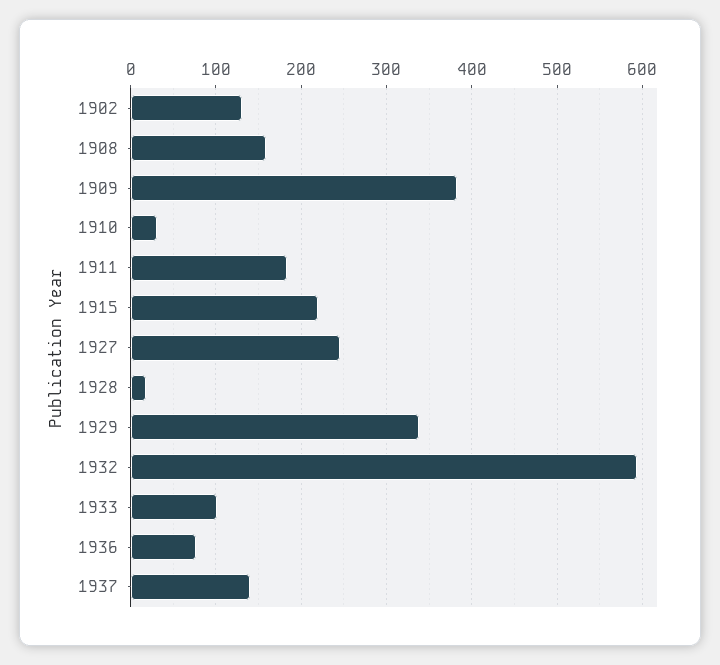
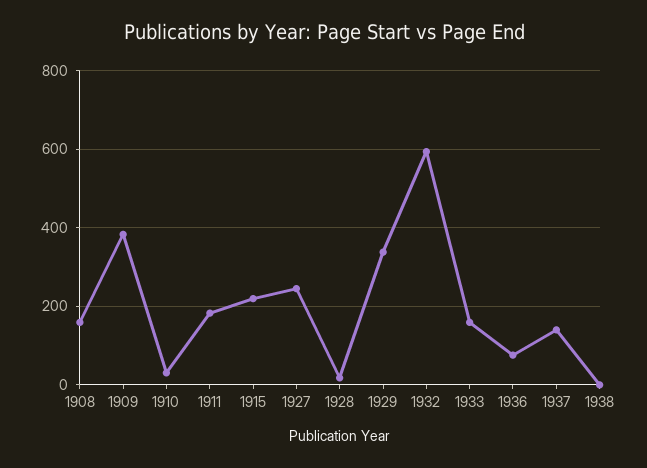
1902: 130 -> none
1933: 100 -> 160
1938: none -> 0

